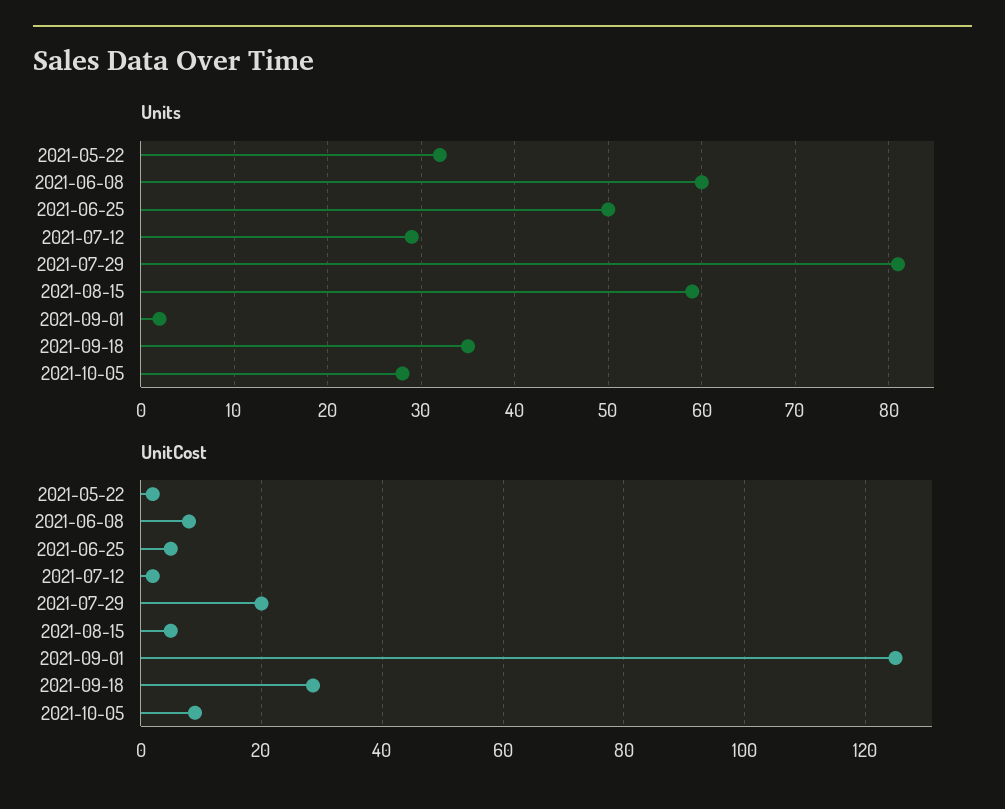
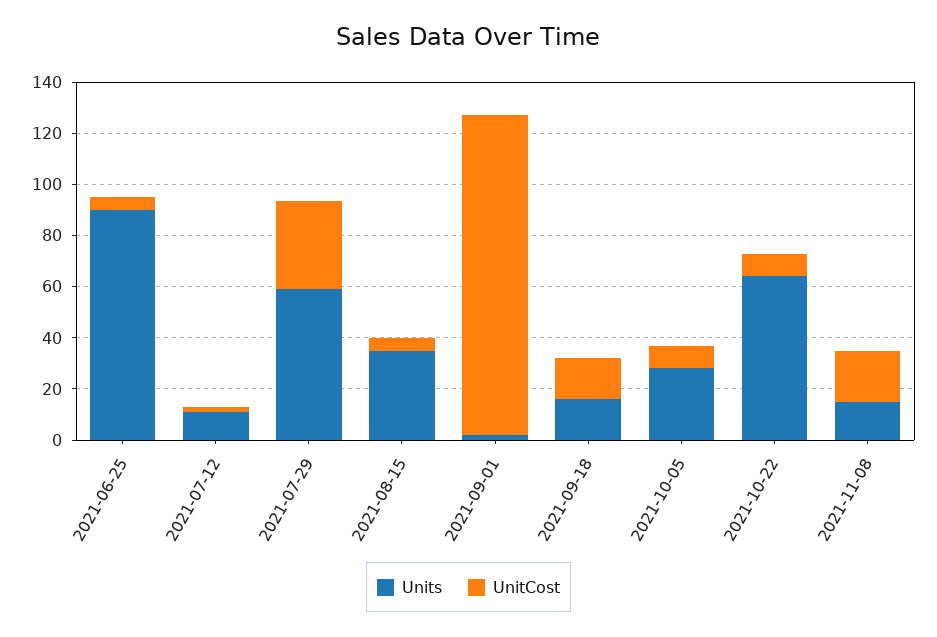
Units, 2021-05-22: 32 -> none
Units, 2021-06-08: 60 -> none
Units, 2021-06-25: 50 -> 90
Units, 2021-07-12: 29 -> 10
Units, 2021-07-29: 81 -> 60
Units, 2021-08-15: 59 -> 35
Units, 2021-09-18: 35 -> 15
UnitCost, 2021-05-22: 2 -> none
UnitCost, 2021-06-08: 8 -> none
UnitCost, 2021-07-29: 20 -> 35
UnitCost, 2021-09-18: 28 -> 15
Units, 2021-10-22: none -> 65
UnitCost, 2021-10-22: none -> 10
Units, 2021-11-08: none -> 15
UnitCost, 2021-11-08: none -> 20

